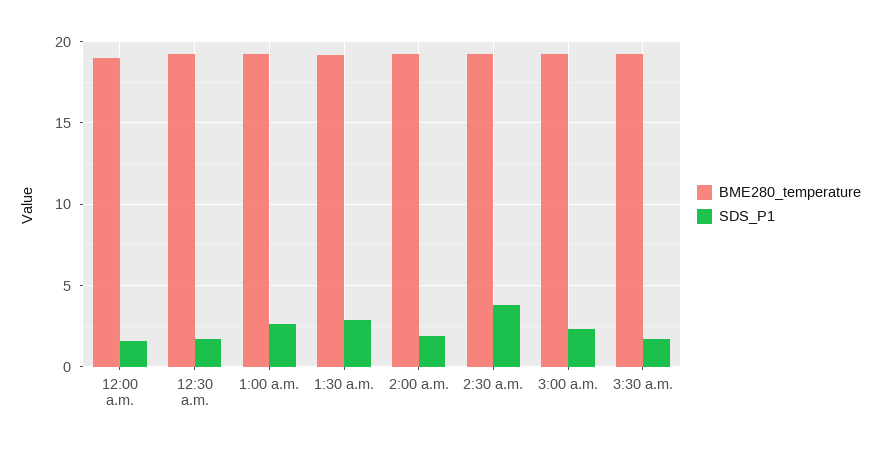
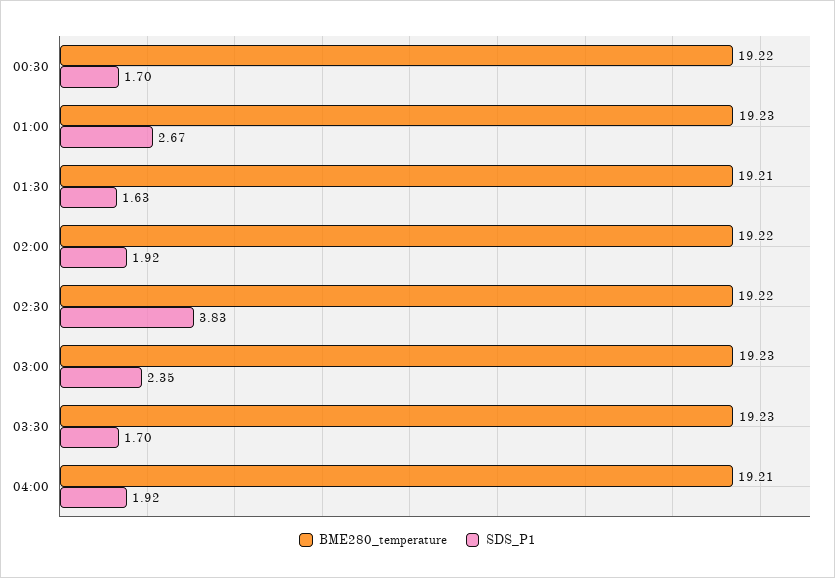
BME280_temperature, 12:00 a.m.: 19 -> none
SDS_P1, 12:00 a.m.: 1.5 -> none
SDS_P1, 1:30 a.m.: 3 -> 1.63
BME280_temperature, 04:00: none -> 19.21
SDS_P1, 04:00: none -> 1.92

